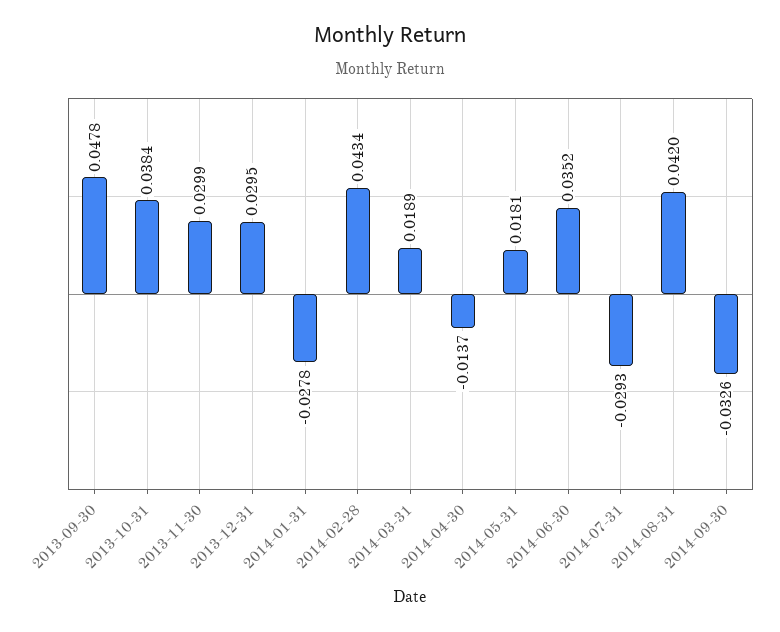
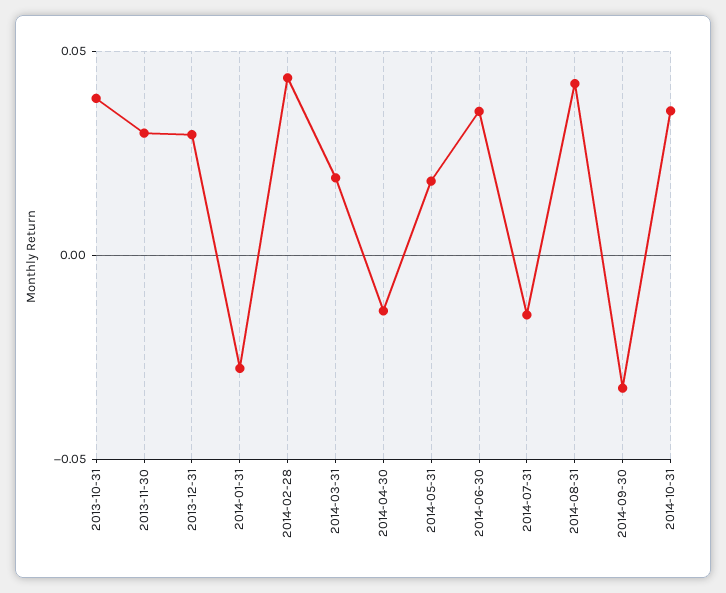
2013-09-30: 0.0478 -> none
2014-07-31: -0.0293 -> -0.015
2014-10-31: none -> 0.035

